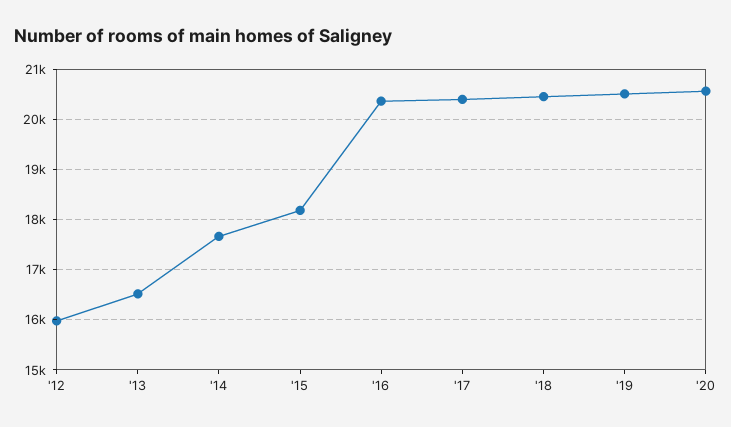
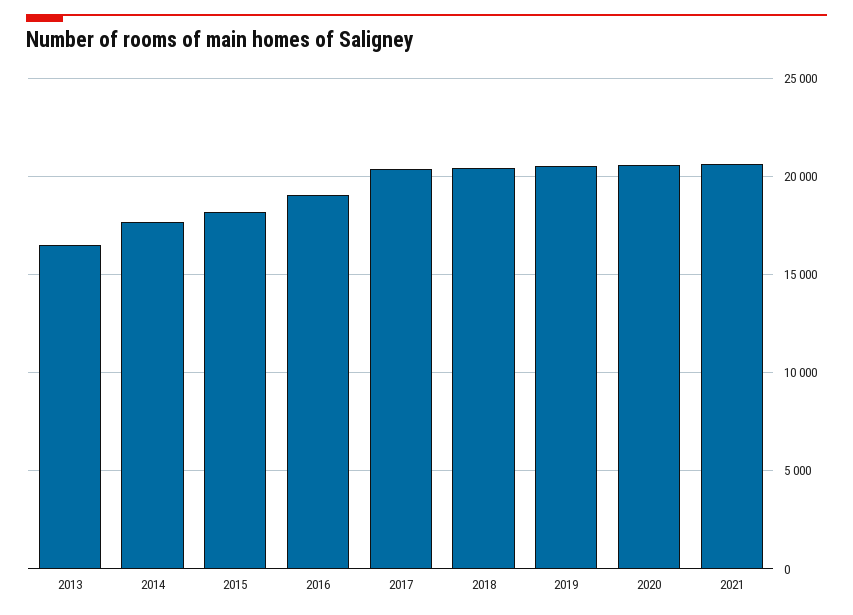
'12: 16000 -> none
'16: 20400 -> 19000
2021: none -> 20500

